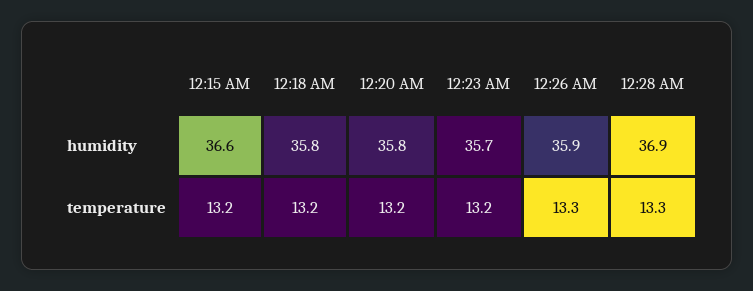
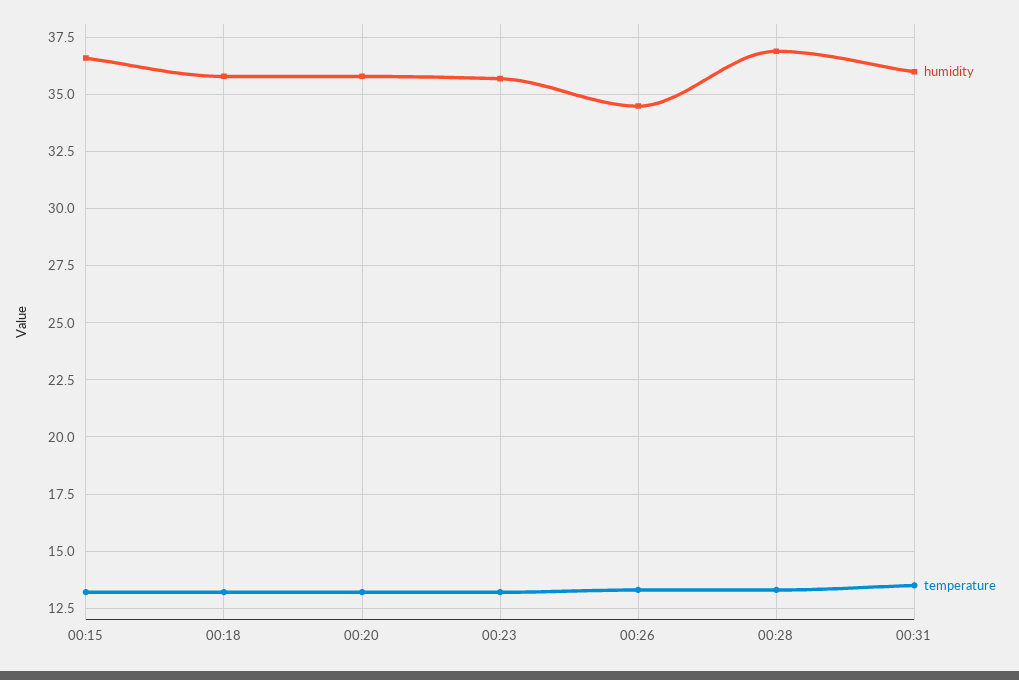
humidity, 12:26 AM: 35.9 -> 34.5
humidity, 00:31: none -> 36
temperature, 00:31: none -> 13.5

